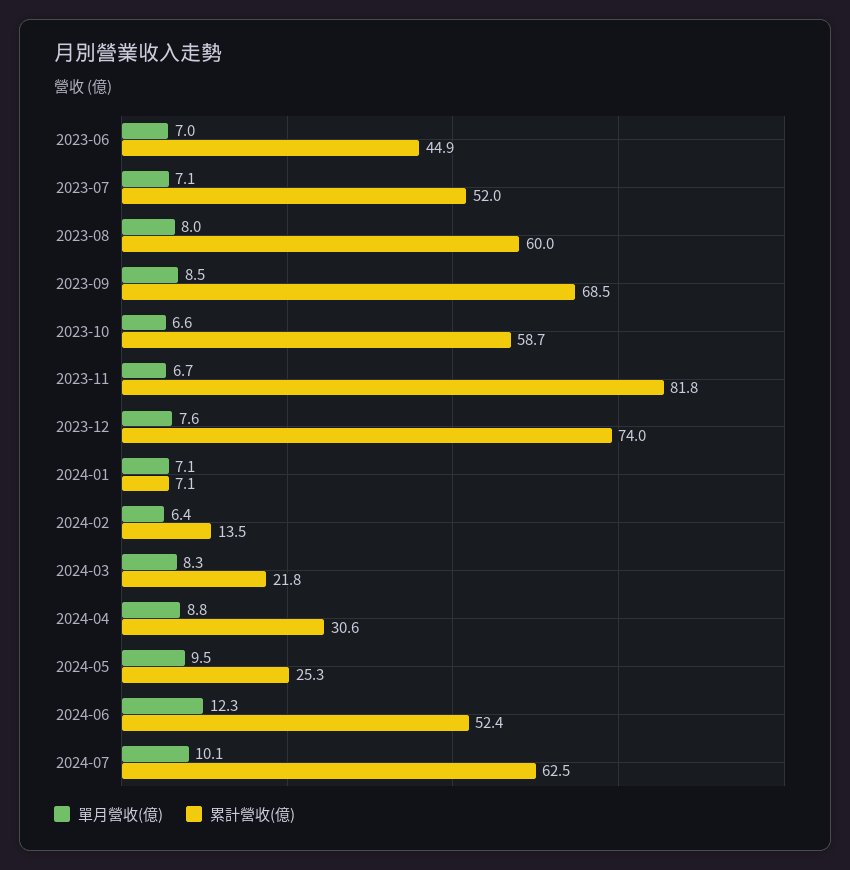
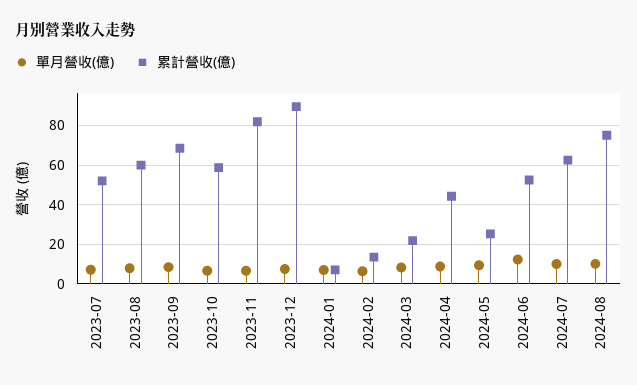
單月營收(億), 2023-06: 7 -> none
累計營收(億), 2023-06: 44.9 -> none
累計營收(億), 2023-12: 74 -> 90
累計營收(億), 2024-04: 30.6 -> 45
單月營收(億), 2024-08: none -> 10
累計營收(億), 2024-08: none -> 75

